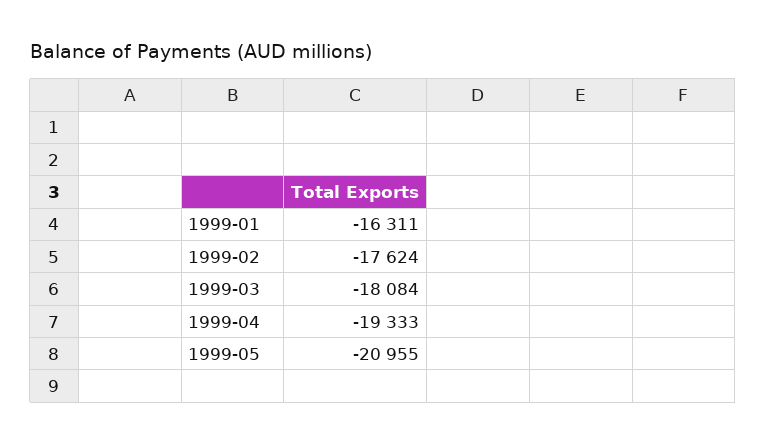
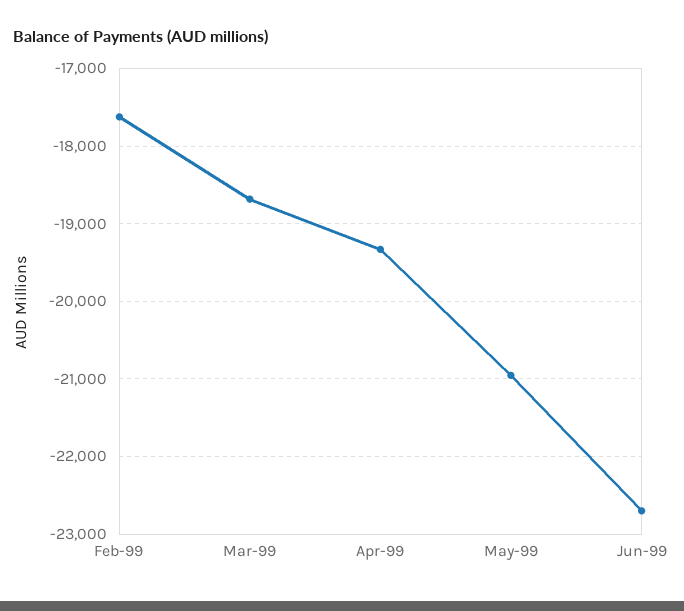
1999-01: -16311 -> none
1999-03: -18084 -> -18700
Jun-99: none -> -22700

